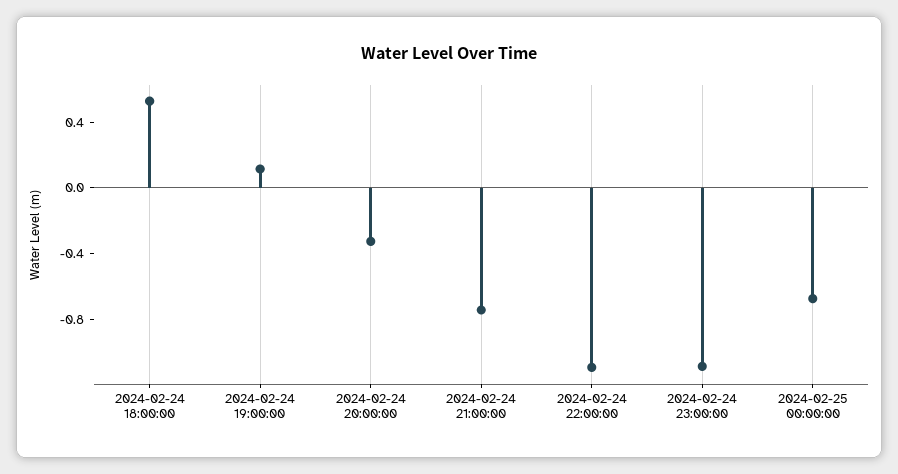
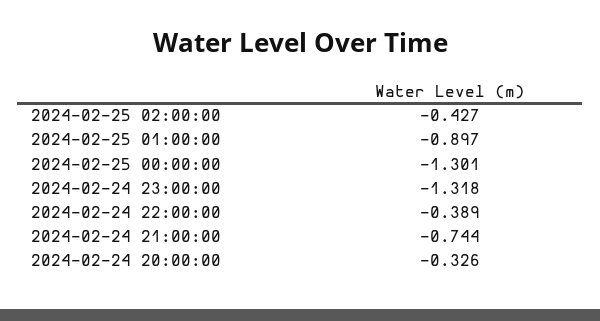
2024-02-24 18:00:00: 0.5 -> none
2024-02-24 19:00:00: 0.1 -> none
2024-02-24 22:00:00: -1.1 -> -0.389
2024-02-24 23:00:00: -1.1 -> -1.318
2024-02-25 00:00:00: -0.7 -> -1.301
2024-02-25 02:00:00: none -> -0.427
2024-02-25 01:00:00: none -> -0.897

